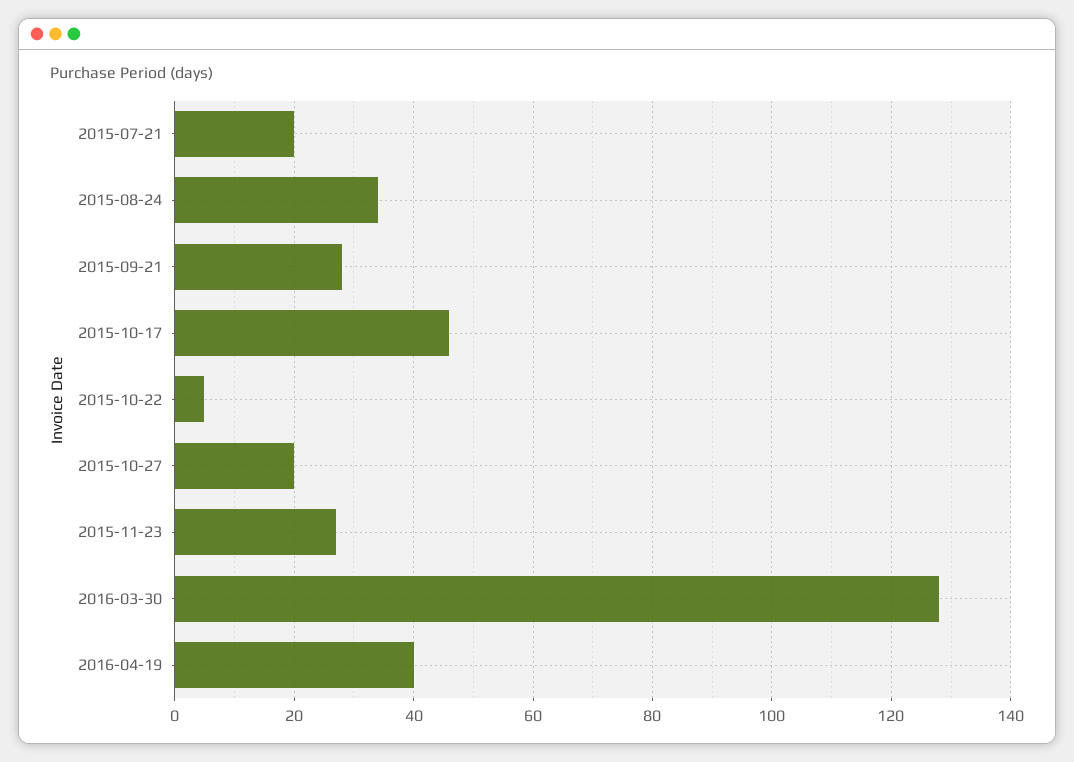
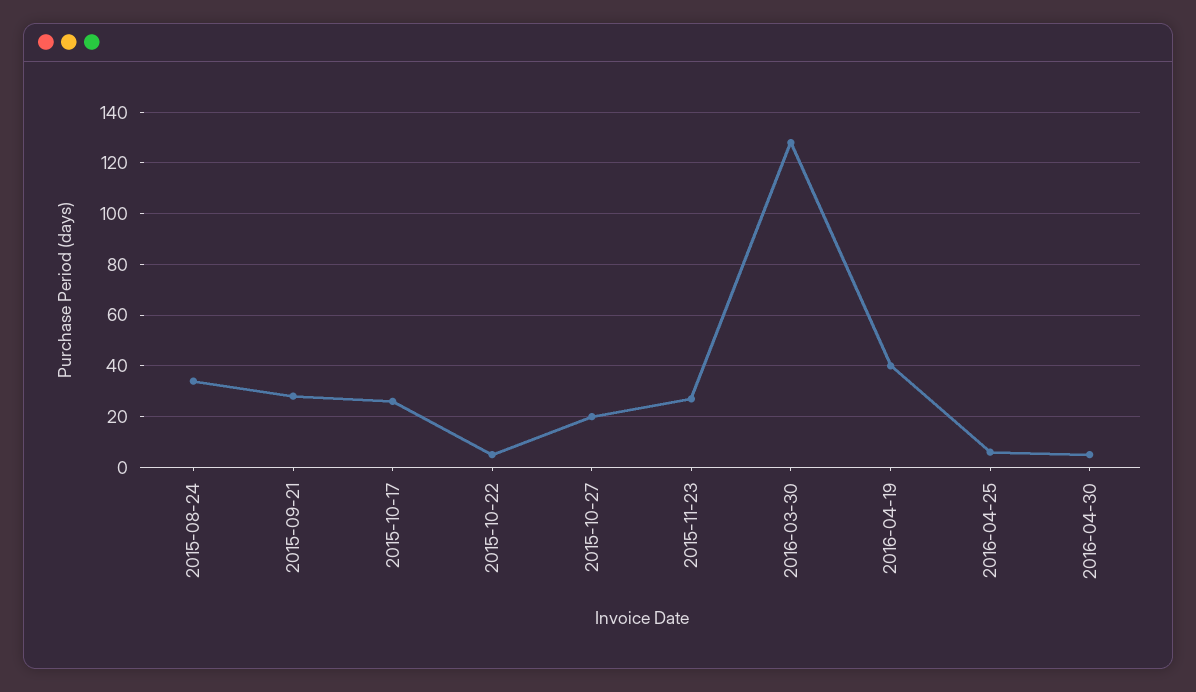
2015-07-21: 20 -> none
2015-10-17: 45 -> 25
2016-04-25: none -> 5
2016-04-30: none -> 5

